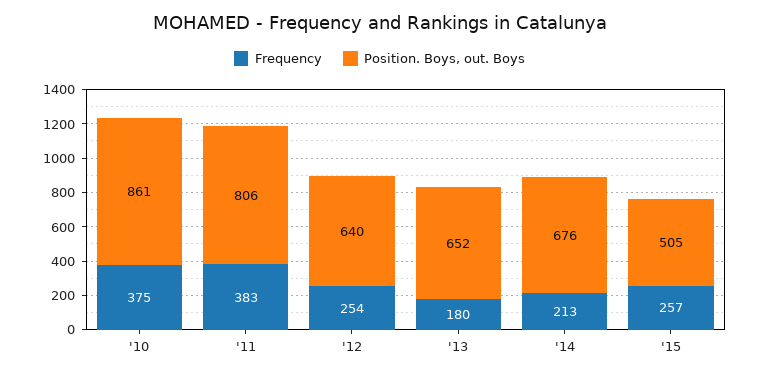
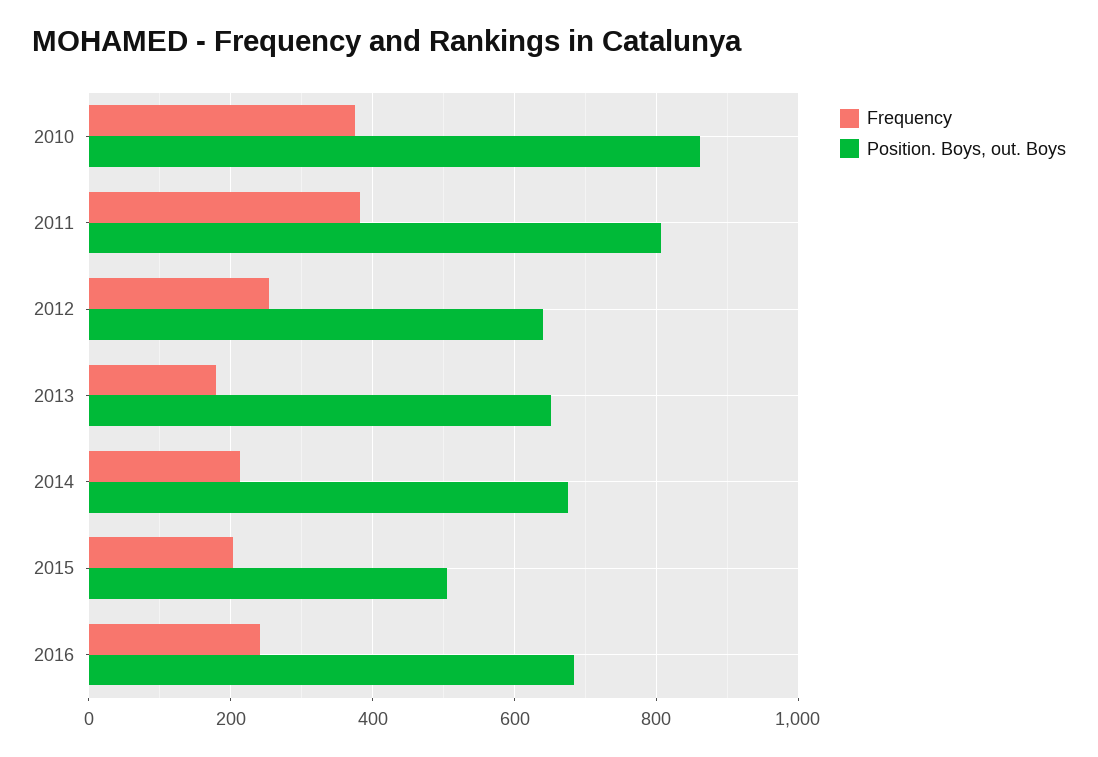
Frequency, '15: 257 -> 200
Frequency, 2016: none -> 240
Position. Boys, out. Boys, 2016: none -> 680

